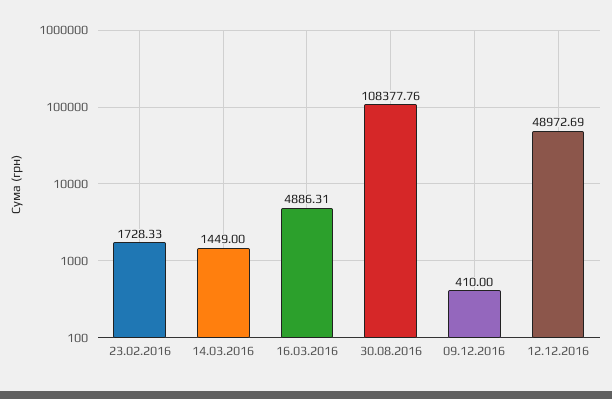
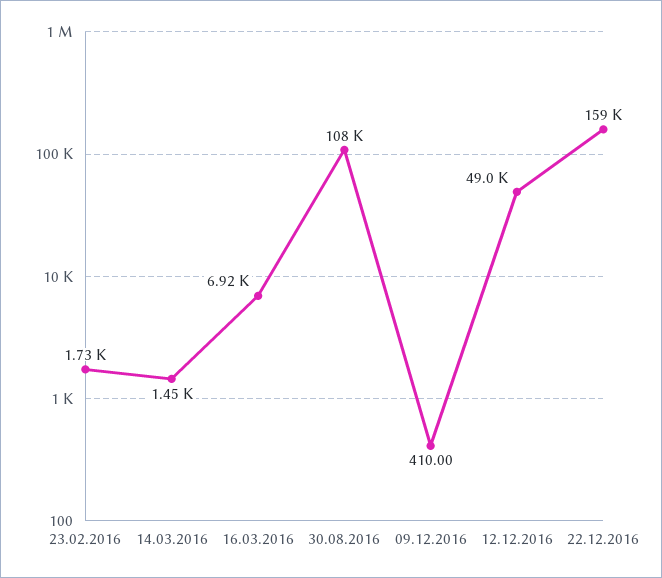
16.03.2016: 4886.31 -> 6920
22.12.2016: none -> 159000

